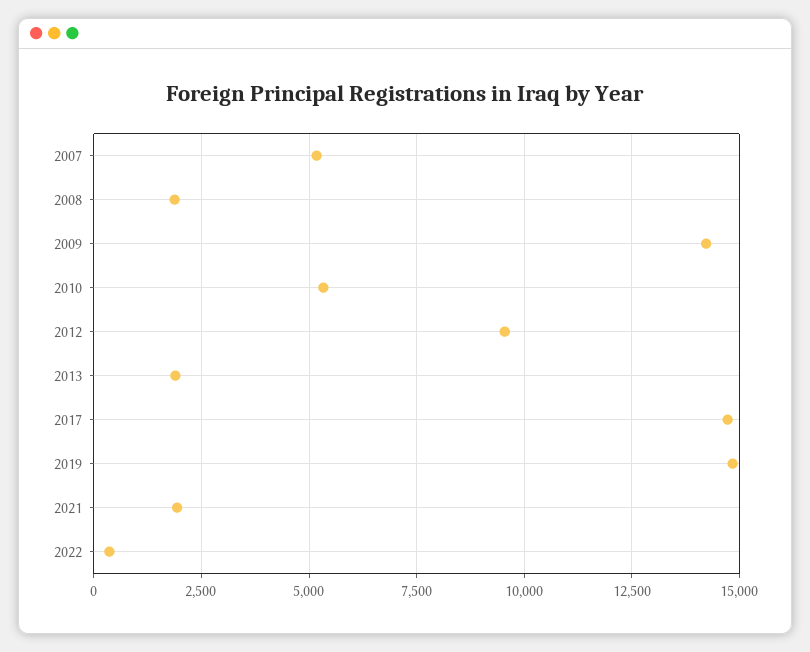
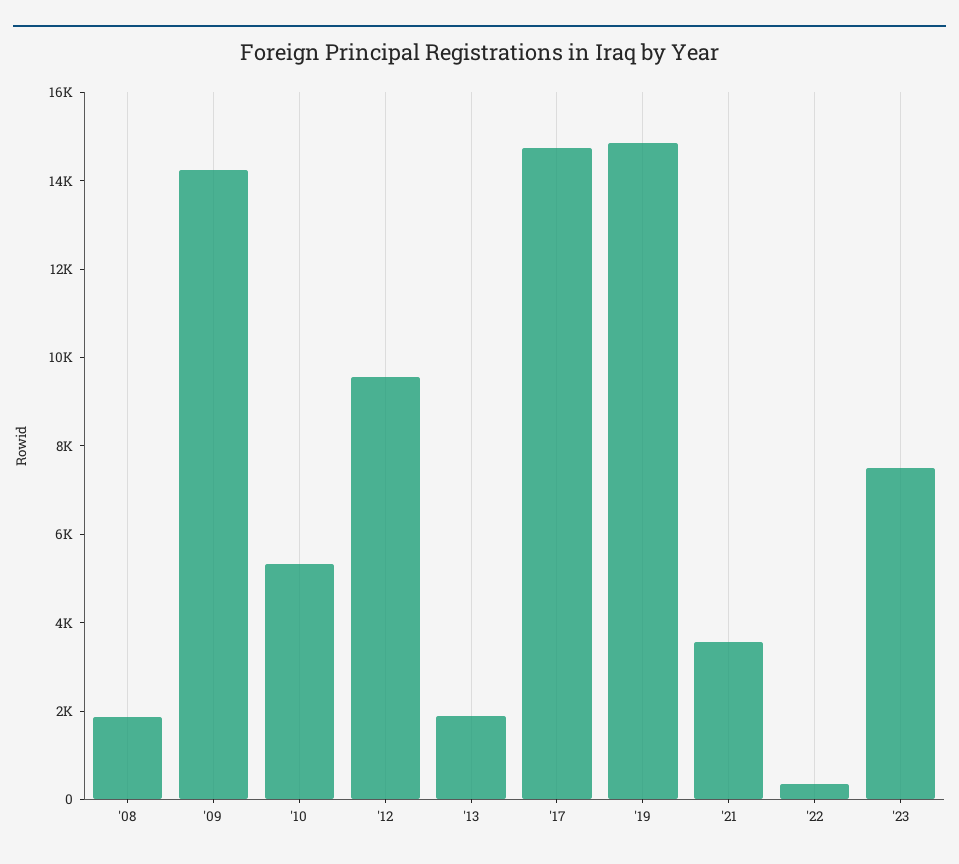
2007: 5250 -> none
2021: 2000 -> 3500
'23: none -> 7500

